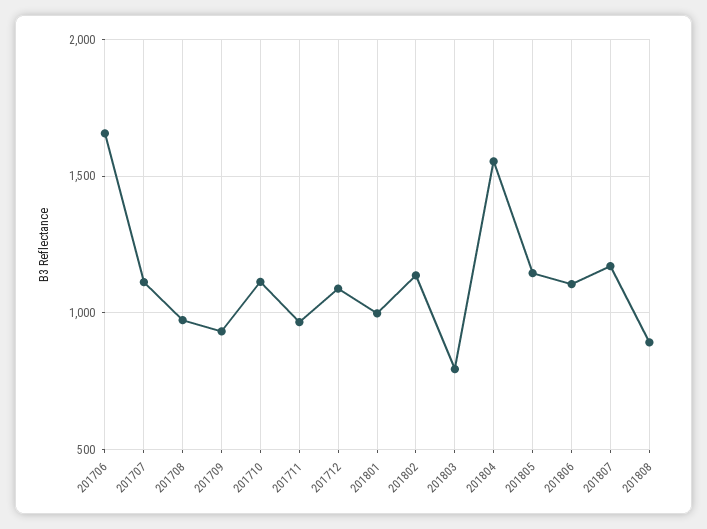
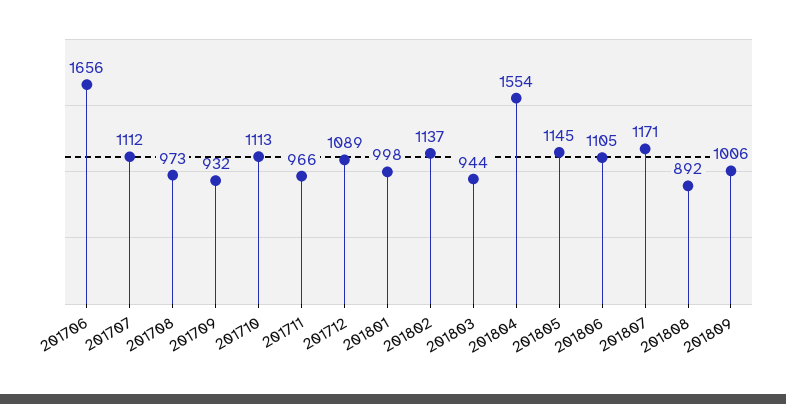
201803: 800 -> 944
201809: none -> 1006

